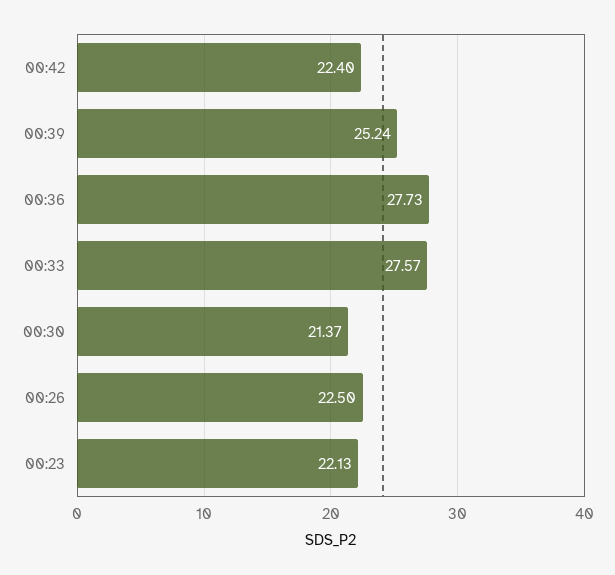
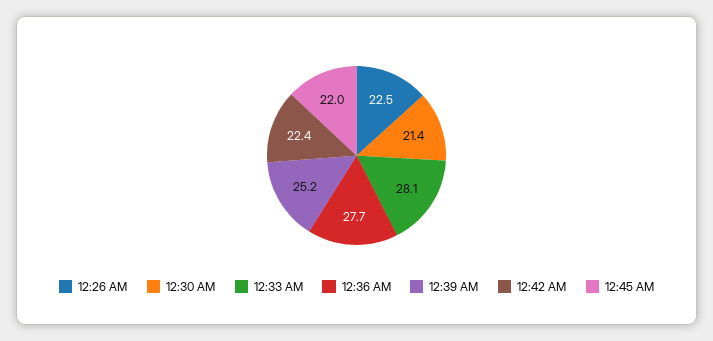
00:33: 27.57 -> 28.1
00:23: 22.13 -> none
12:45 AM: none -> 22

